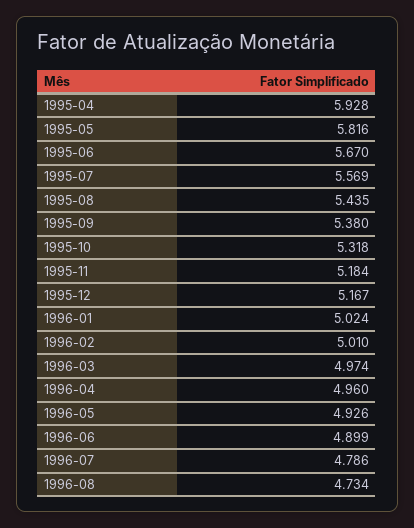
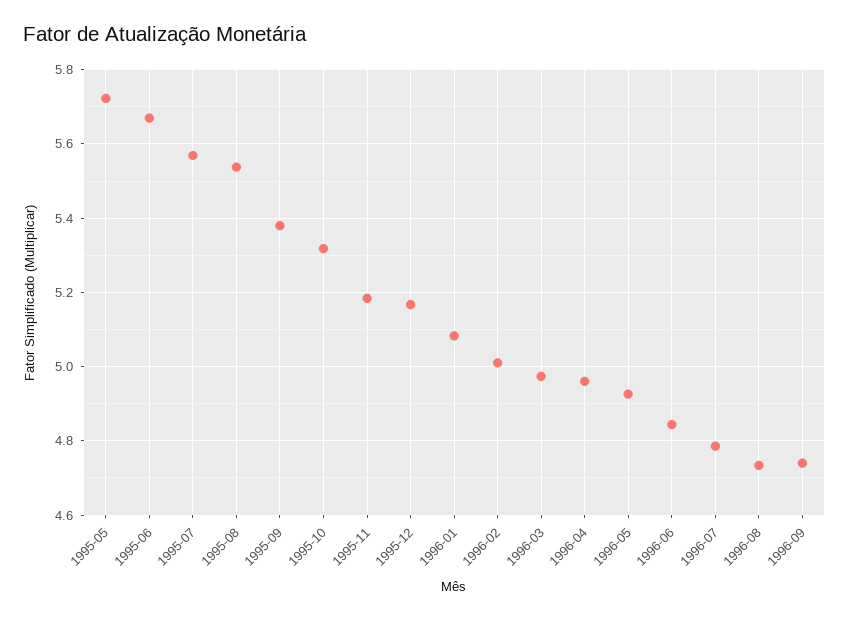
1995-04: 5.928 -> none
1995-05: 5.816 -> 5.72
1995-08: 5.435 -> 5.54
1996-01: 5.024 -> 5.08
1996-06: 4.899 -> 4.84
1996-09: none -> 4.74

